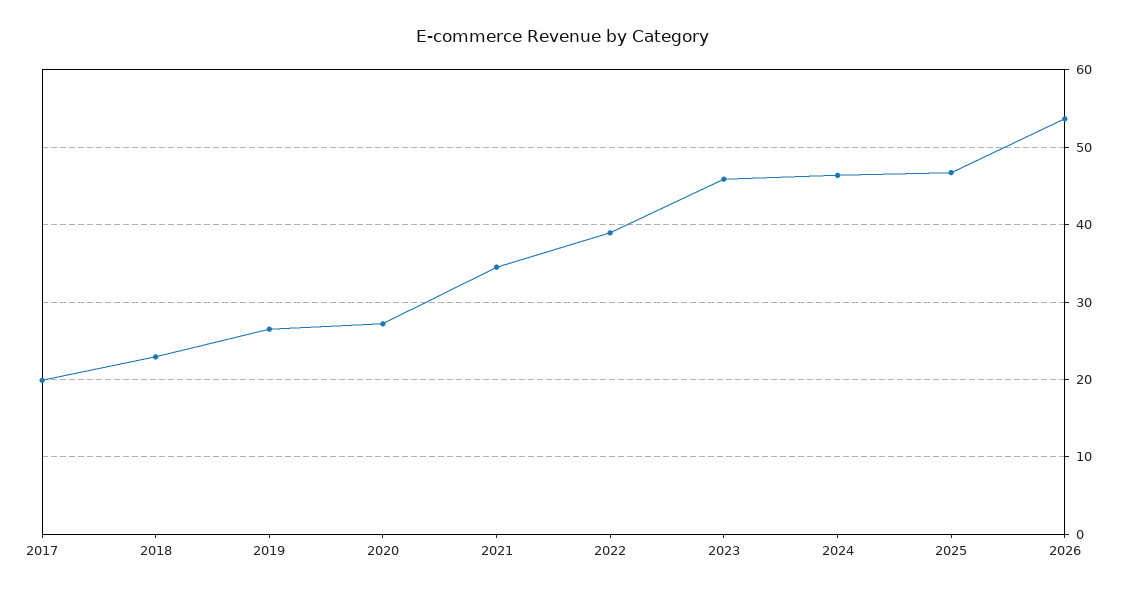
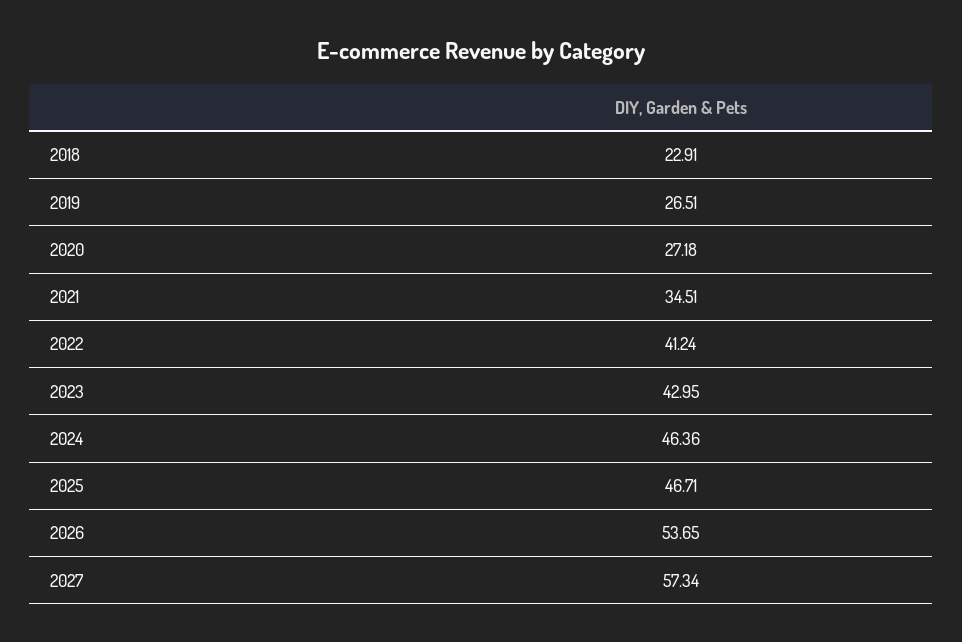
2017: 20 -> none
2022: 39 -> 41.24
2023: 46 -> 42.95
2027: none -> 57.34

